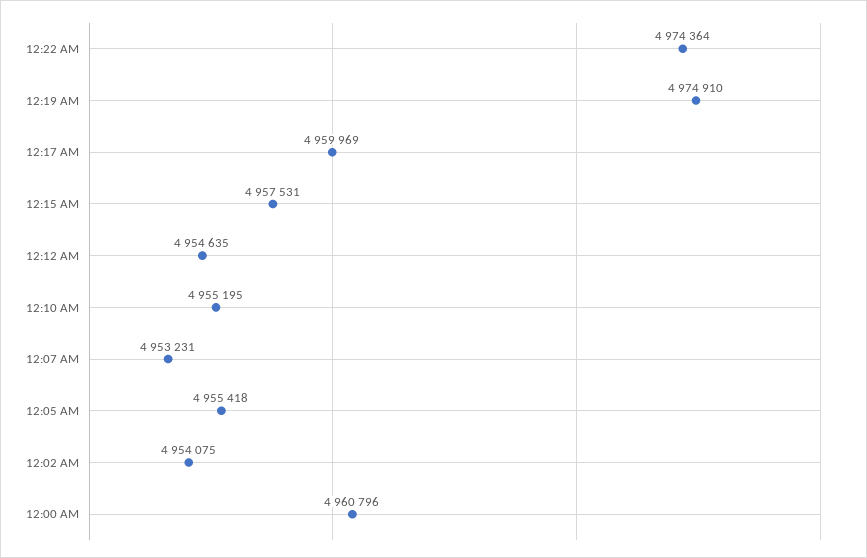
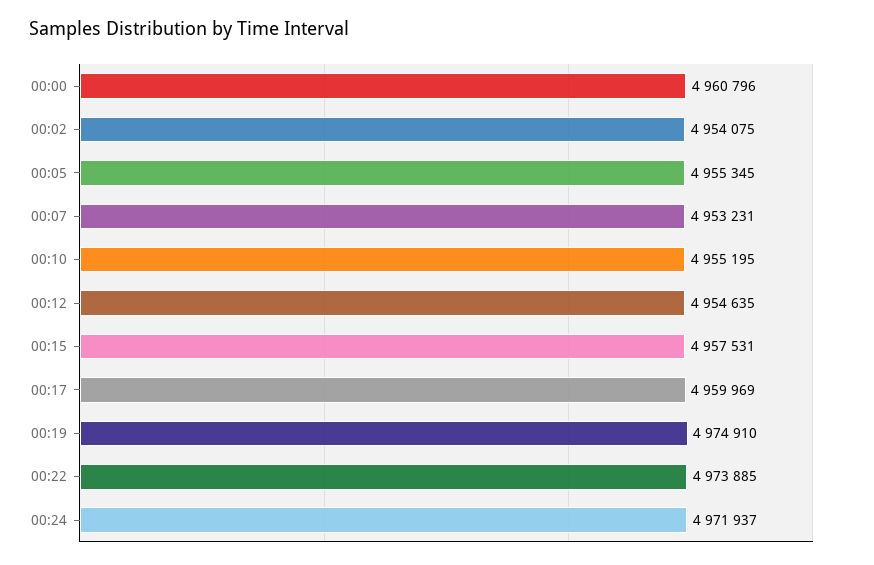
12:22 AM: 4974364 -> 4973885
12:05 AM: 4955418 -> 4955345
00:24: none -> 4971937

